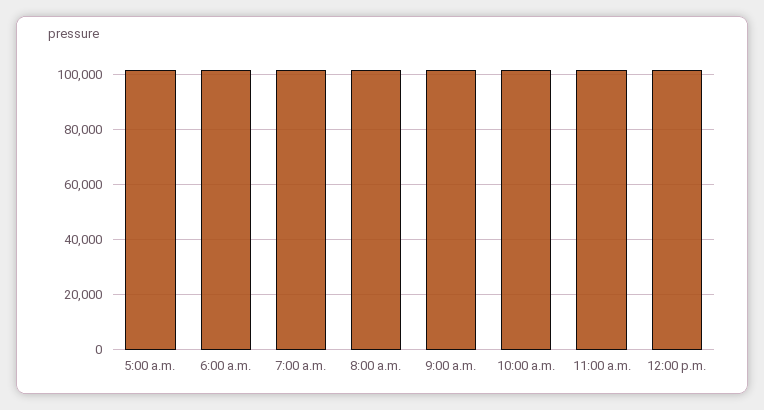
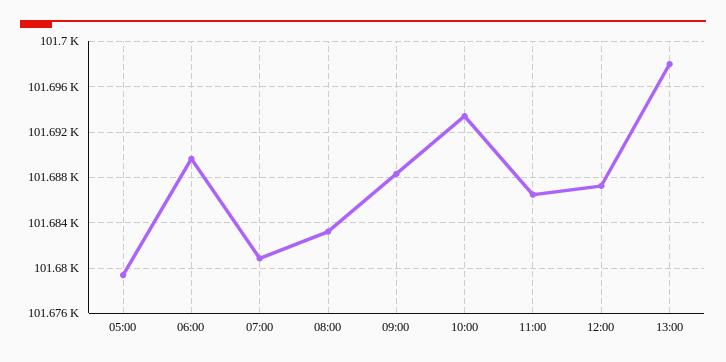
13:00: none -> 101698

